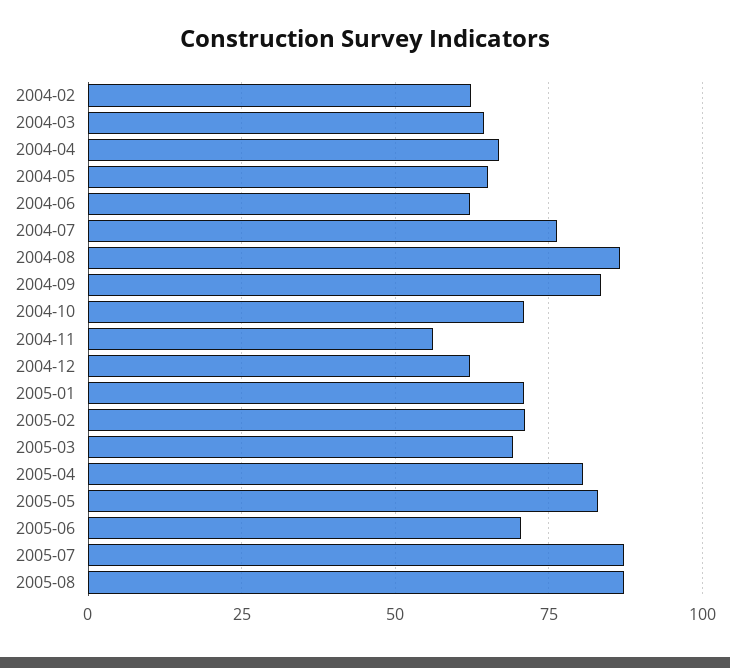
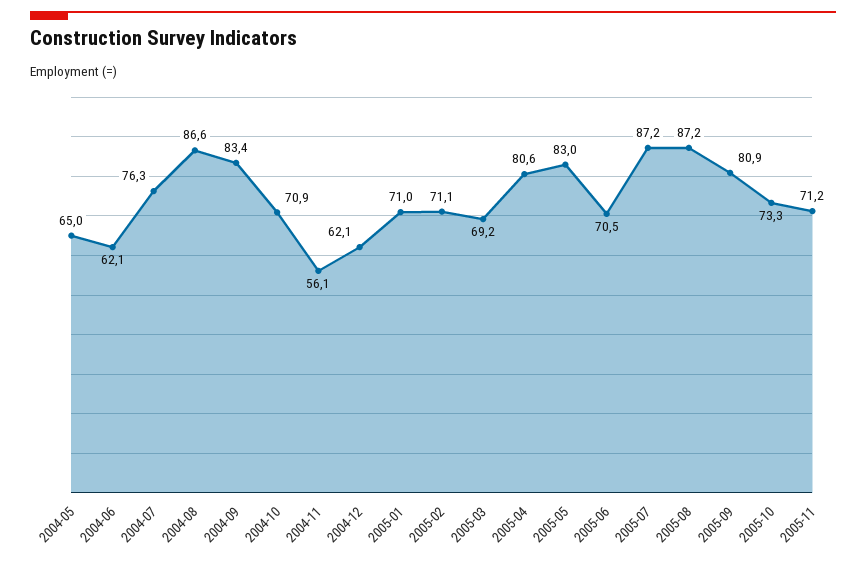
2004-02: 62.5 -> none
2004-03: 65 -> none
2004-04: 67.5 -> none
2005-09: none -> 80.9
2005-10: none -> 73.3
2005-11: none -> 71.2

